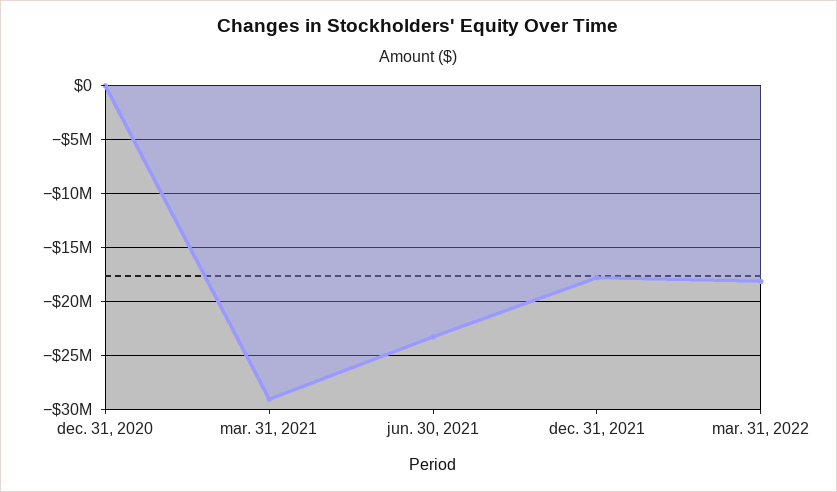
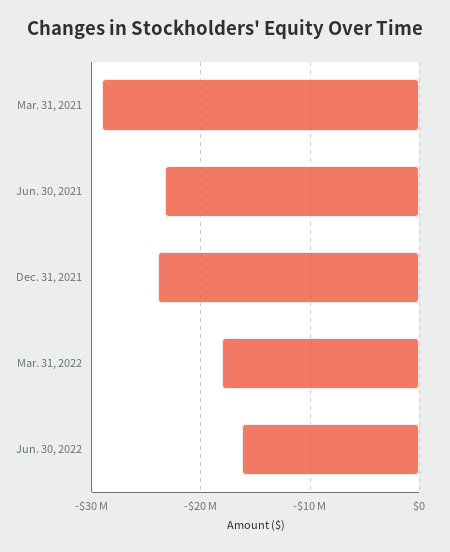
dec. 31, 2020: 0 -> none
dec. 31, 2021: -18000000 -> -24000000
Jun. 30, 2022: none -> -16000000

